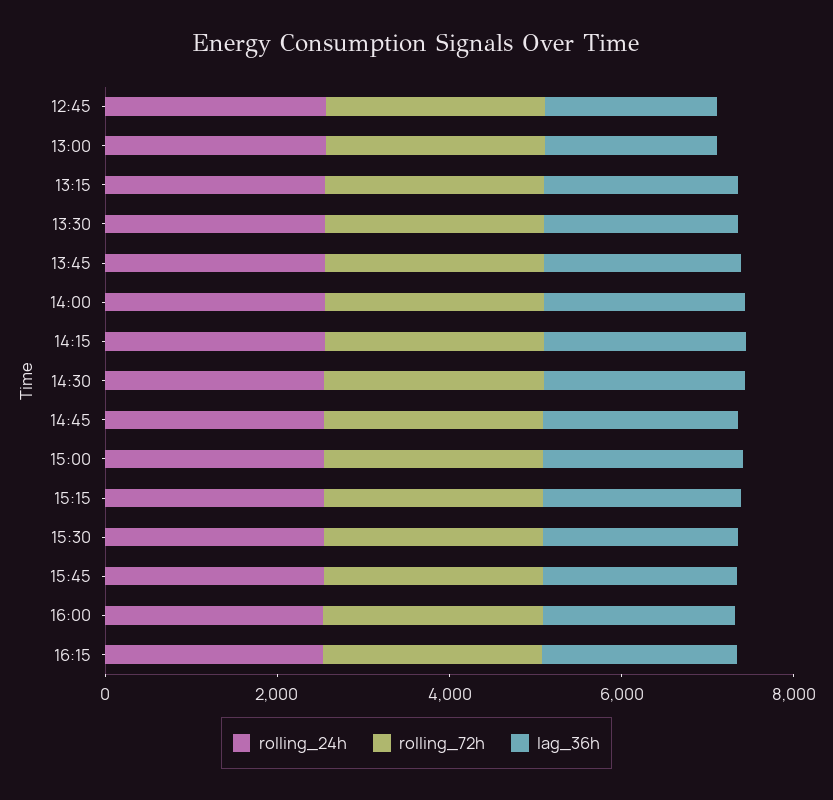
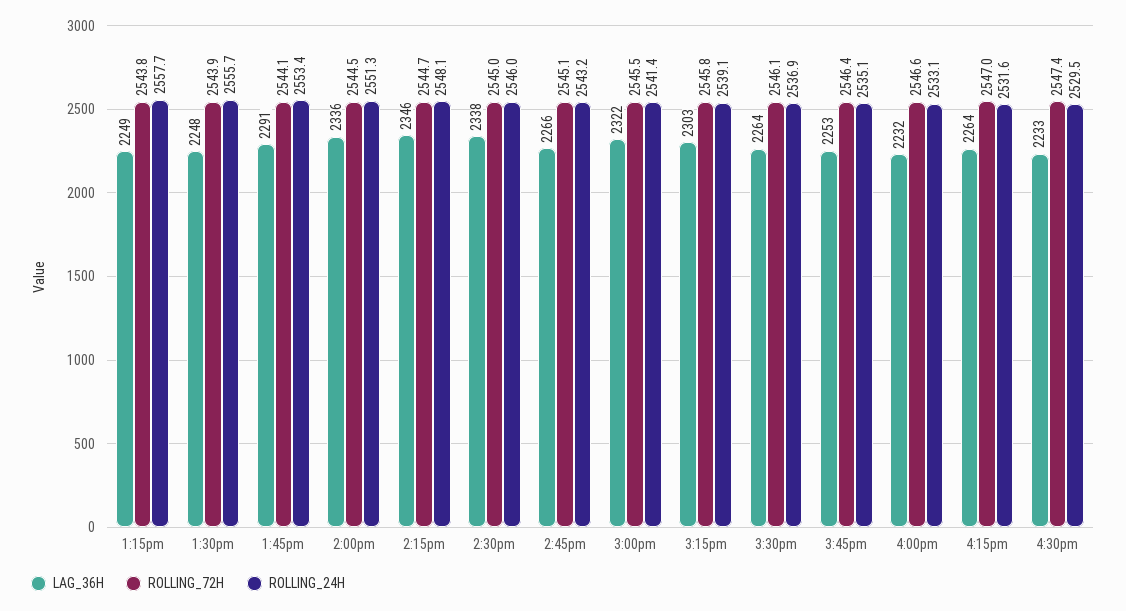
rolling_24h, 12:45: 2500 -> none
rolling_72h, 12:45: 2500 -> none
lag_36h, 12:45: 2000 -> none
rolling_24h, 13:00: 2500 -> none
rolling_72h, 13:00: 2500 -> none
lag_36h, 13:00: 2000 -> none
lag_36h, 4:30pm: none -> 2233
rolling_72h, 4:30pm: none -> 2547.4
rolling_24h, 4:30pm: none -> 2529.5

